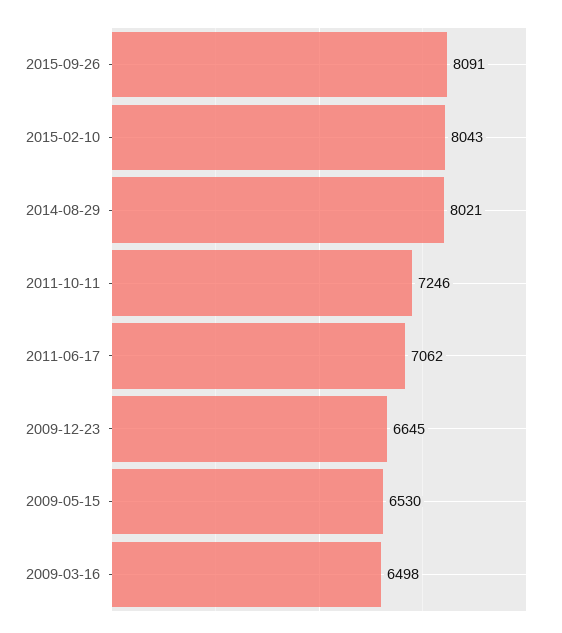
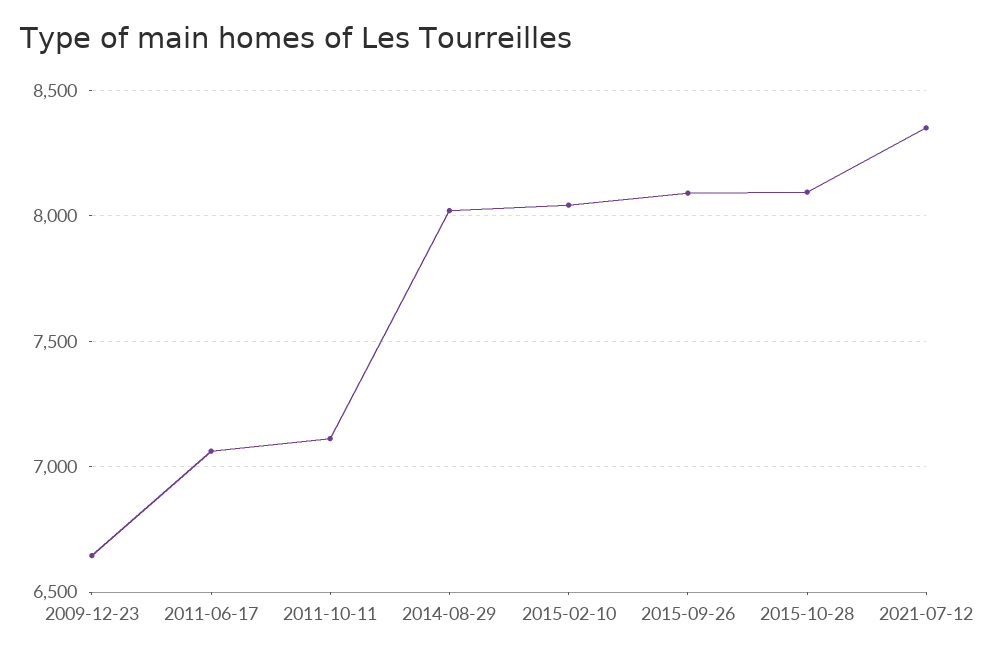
2011-10-11: 7246 -> 7100
2009-05-15: 6530 -> none
2009-03-16: 6498 -> none
2015-10-28: none -> 8100
2021-07-12: none -> 8350

